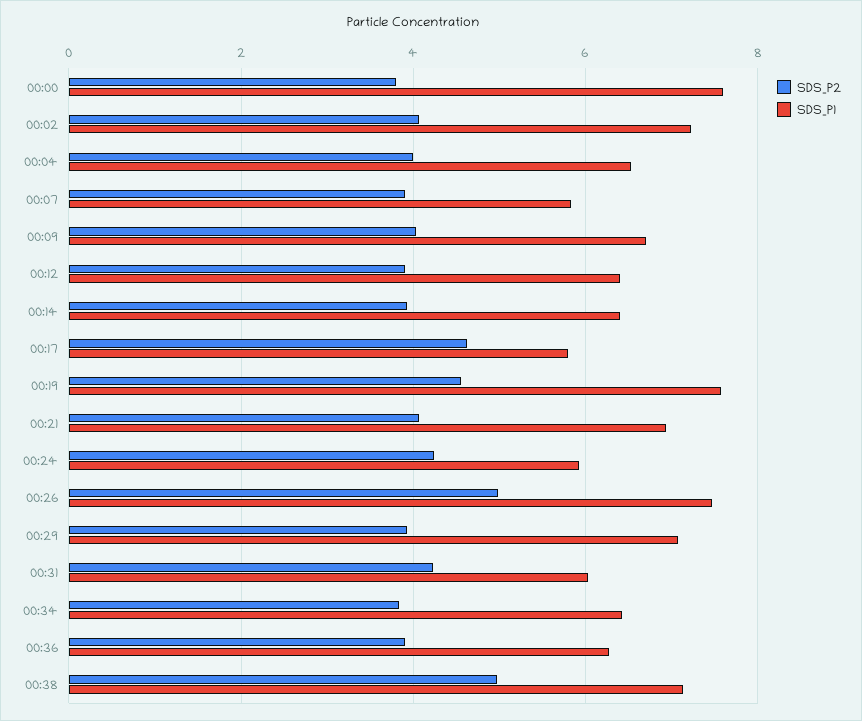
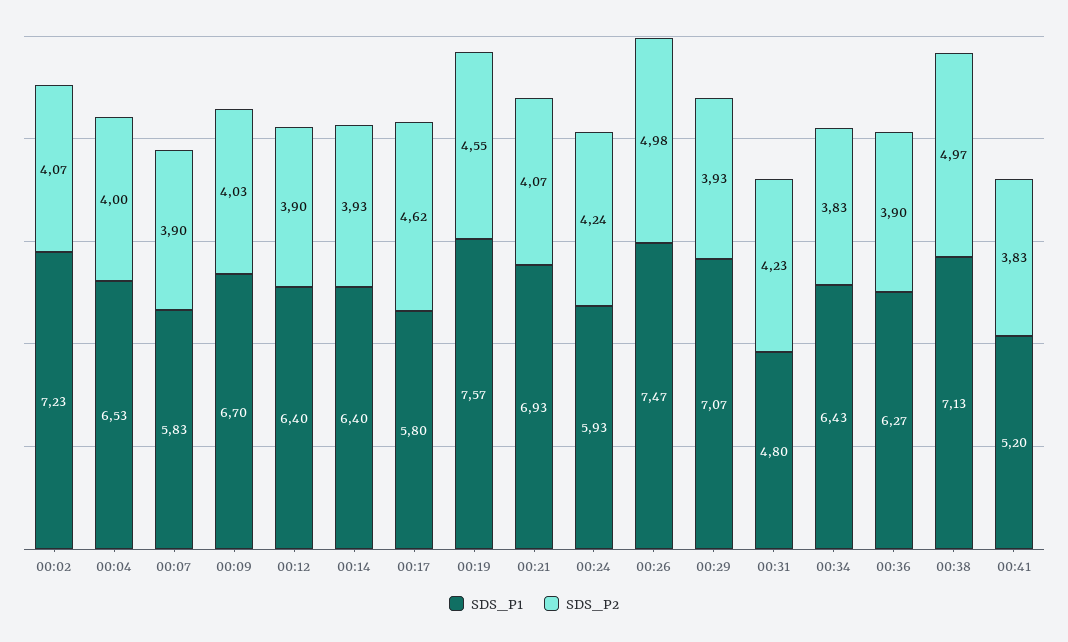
SDS_P2, 00:00: 3.8 -> none
SDS_P1, 00:00: 7.6 -> none
SDS_P1, 00:31: 6 -> 4.8
SDS_P1, 00:41: none -> 5.2
SDS_P2, 00:41: none -> 3.83

